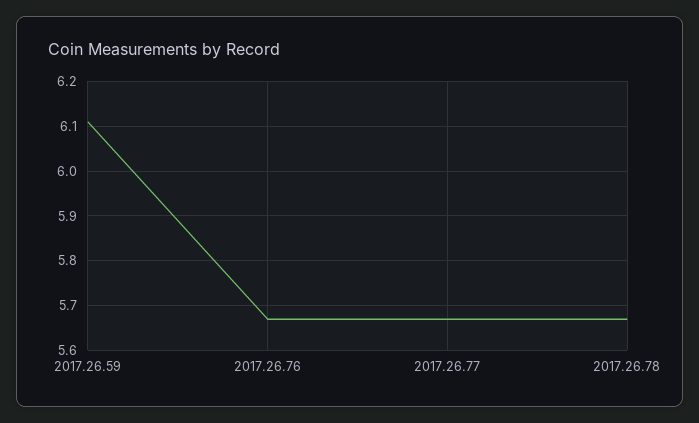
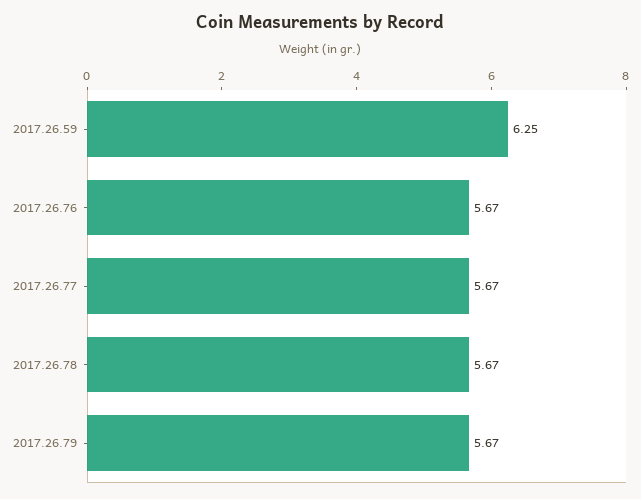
2017.26.59: 6.1 -> 6.25
2017.26.79: none -> 5.67

